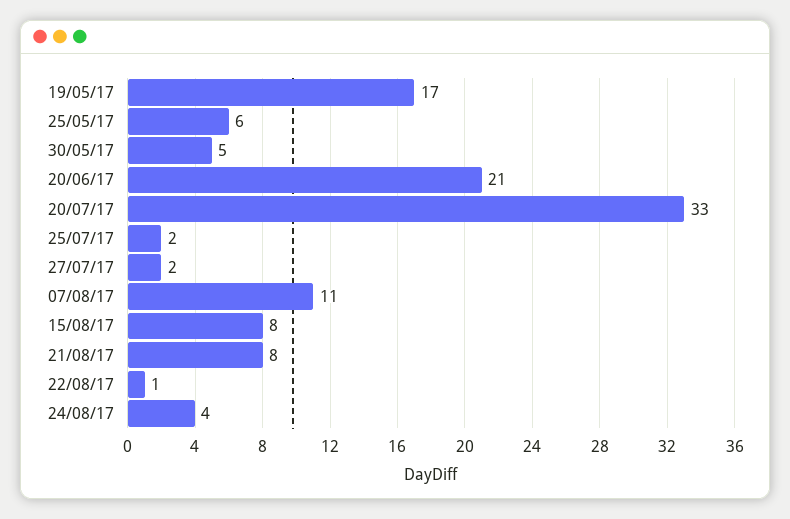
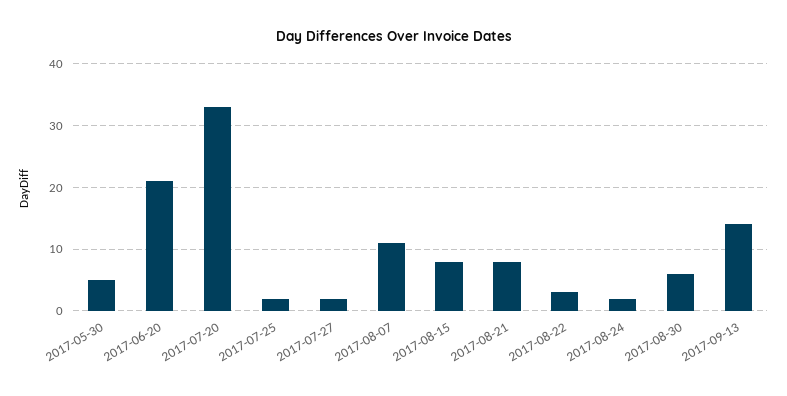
19/05/17: 17 -> none
25/05/17: 6 -> none
22/08/17: 1 -> 3
24/08/17: 4 -> 2
2017-08-30: none -> 6
2017-09-13: none -> 14

